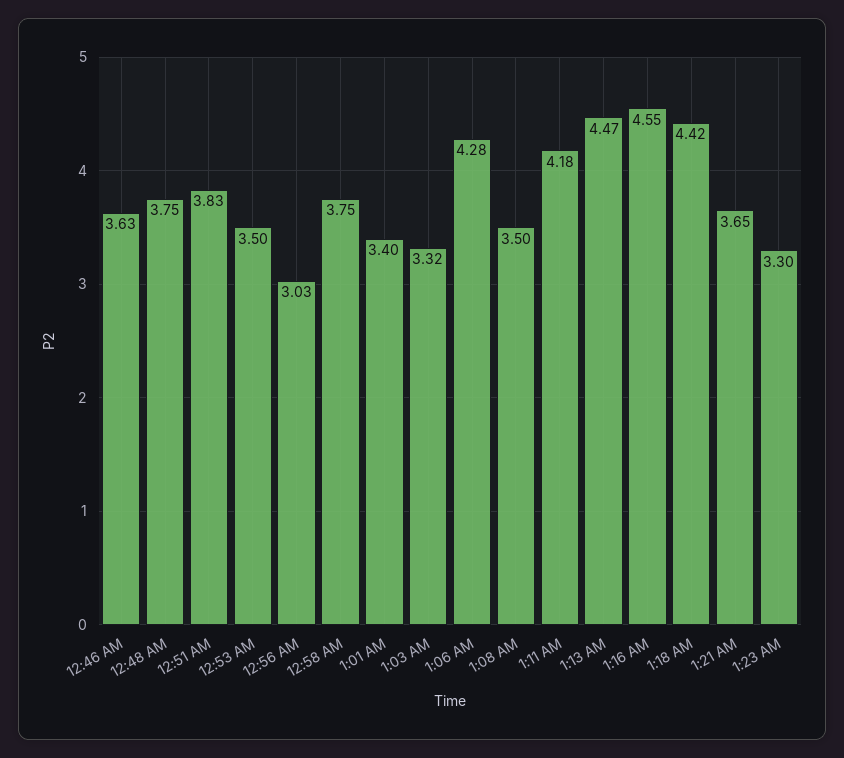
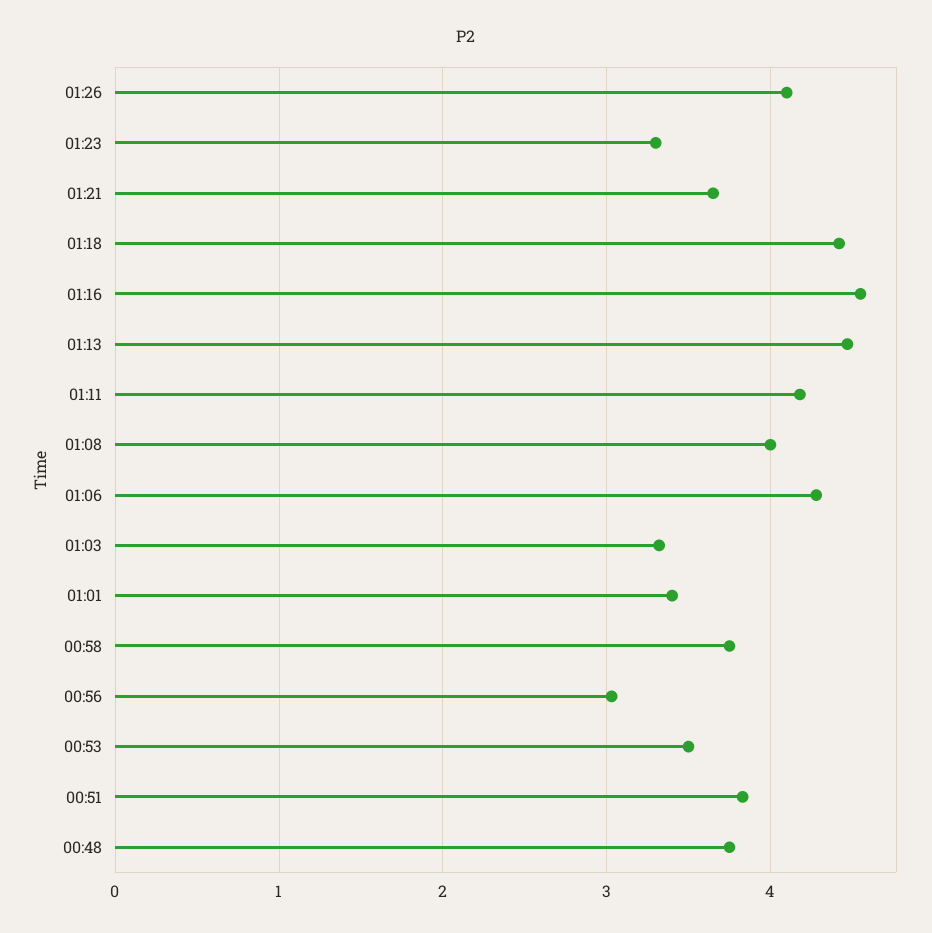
12:46 AM: 3.63 -> none
1:08 AM: 3.5 -> 4
01:26: none -> 4.1

